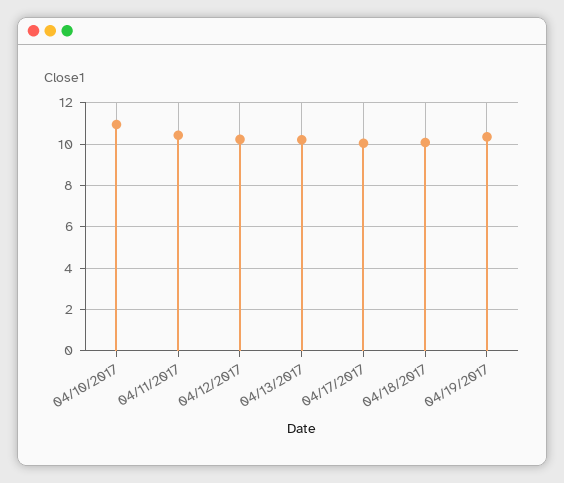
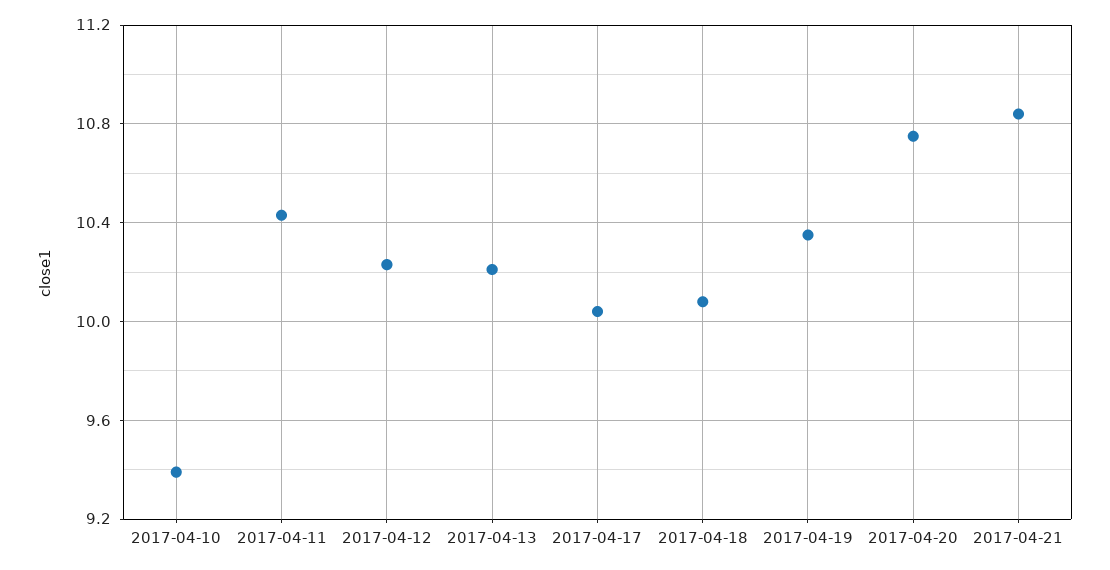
04/10/2017: 11 -> 9.4
2017-04-20: none -> 10.75
2017-04-21: none -> 10.85

